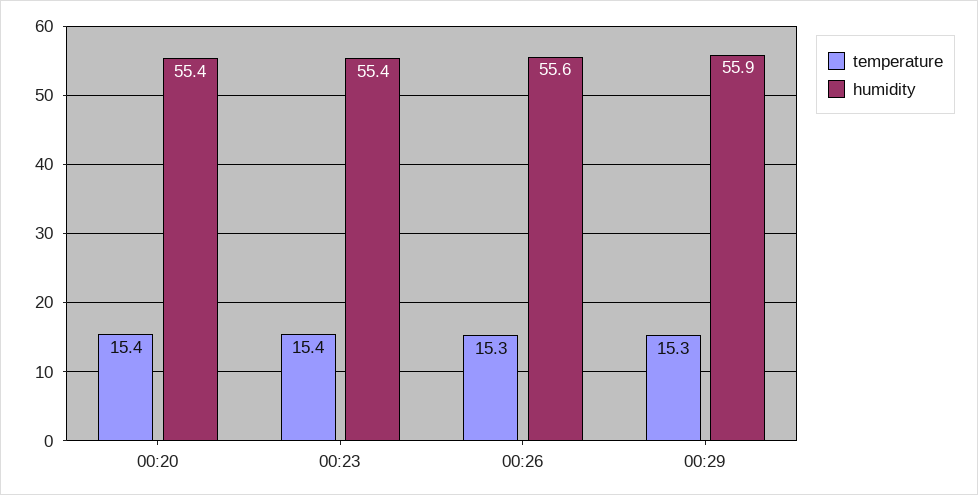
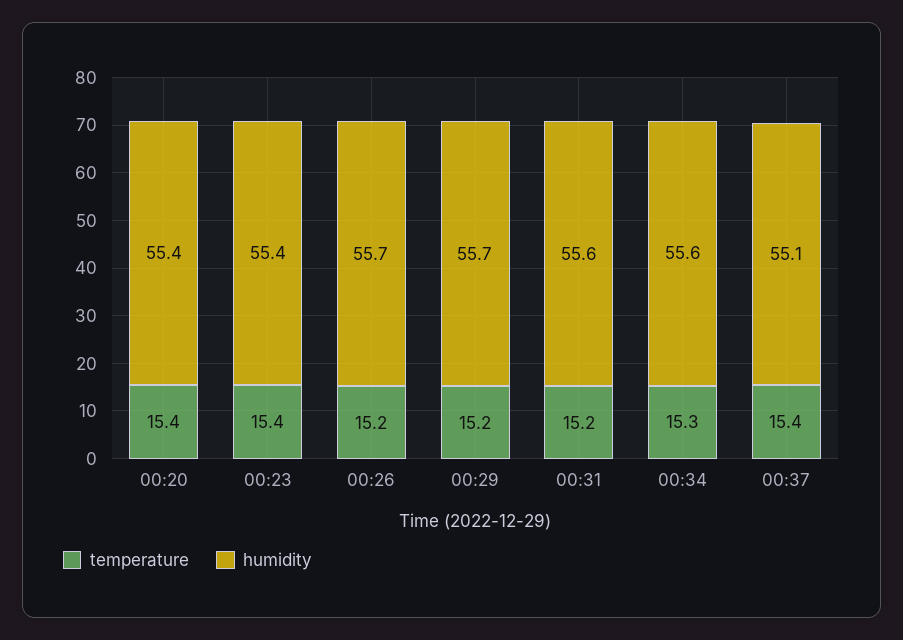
temperature, 00:26: 15.3 -> 15.2
humidity, 00:26: 55.6 -> 55.7
temperature, 00:29: 15.3 -> 15.2
humidity, 00:29: 55.9 -> 55.7
temperature, 00:31: none -> 15.2
humidity, 00:31: none -> 55.6
temperature, 00:34: none -> 15.3
humidity, 00:34: none -> 55.6
temperature, 00:37: none -> 15.4
humidity, 00:37: none -> 55.1

